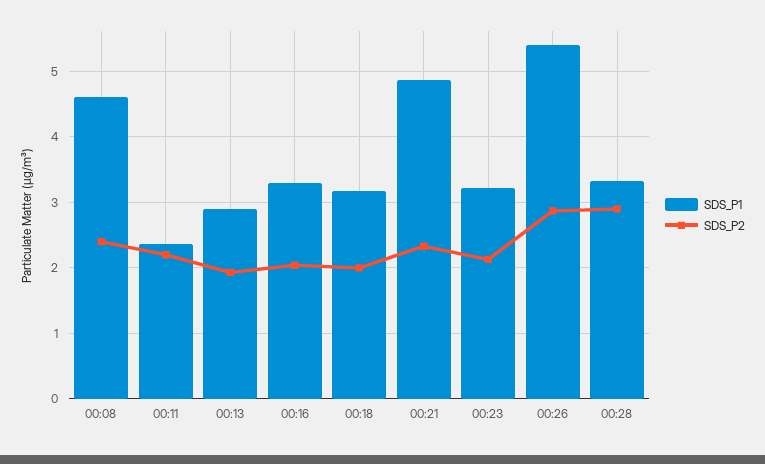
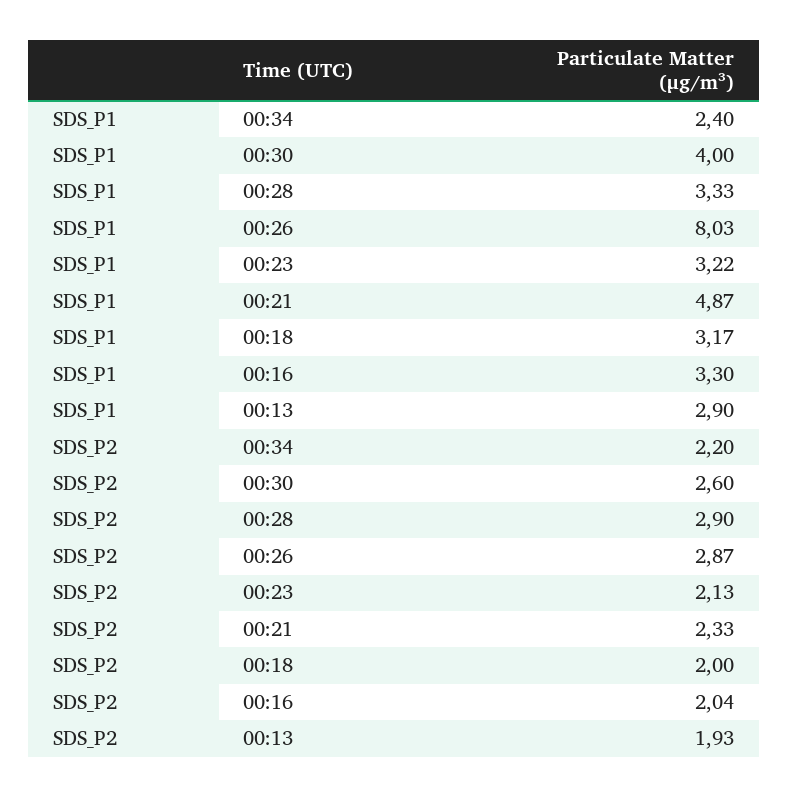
SDS_P1, 00:08: 4.6 -> none
SDS_P2, 00:08: 2.4 -> none
SDS_P1, 00:11: 2.4 -> none
SDS_P2, 00:11: 2.2 -> none
SDS_P1, 00:26: 5.4 -> 8.03
SDS_P1, 00:34: none -> 2.4
SDS_P1, 00:30: none -> 4
SDS_P2, 00:34: none -> 2.2
SDS_P2, 00:30: none -> 2.6

